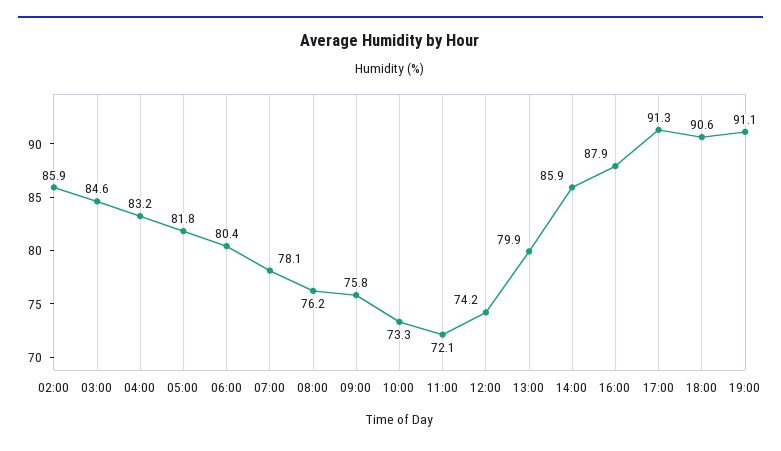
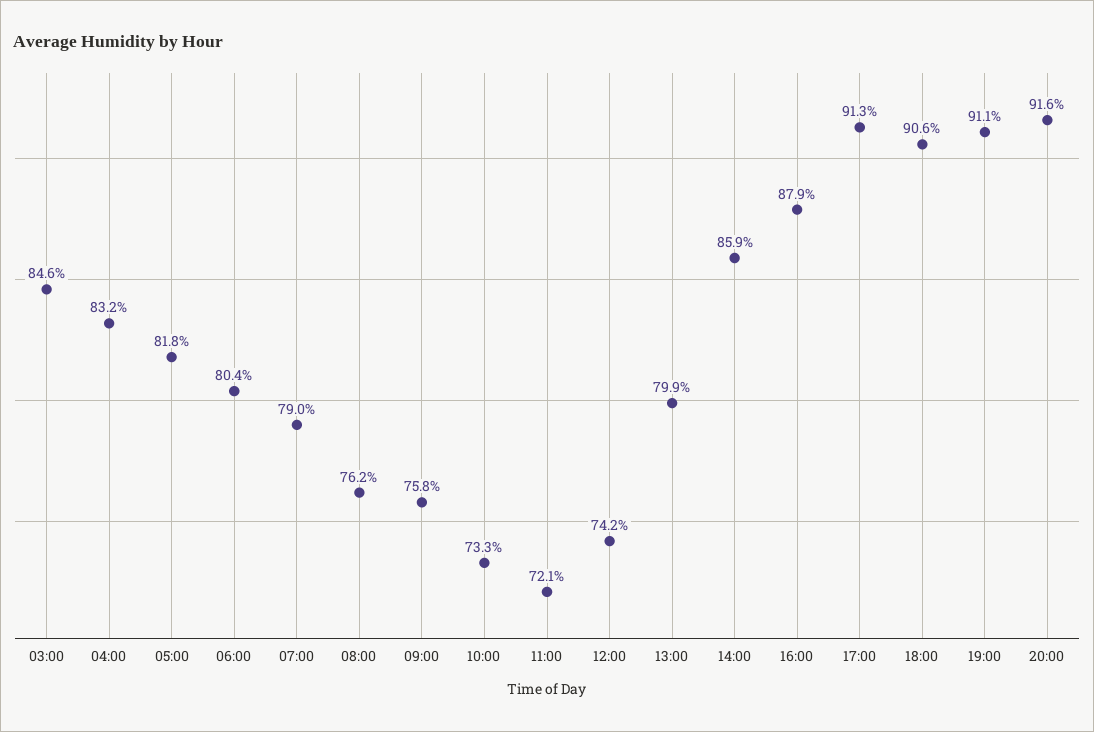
02:00: 85.9 -> none
07:00: 78.1 -> 79
20:00: none -> 91.6

